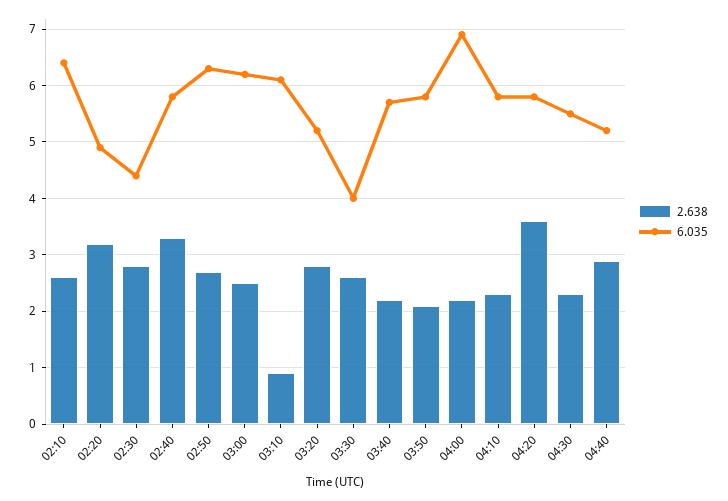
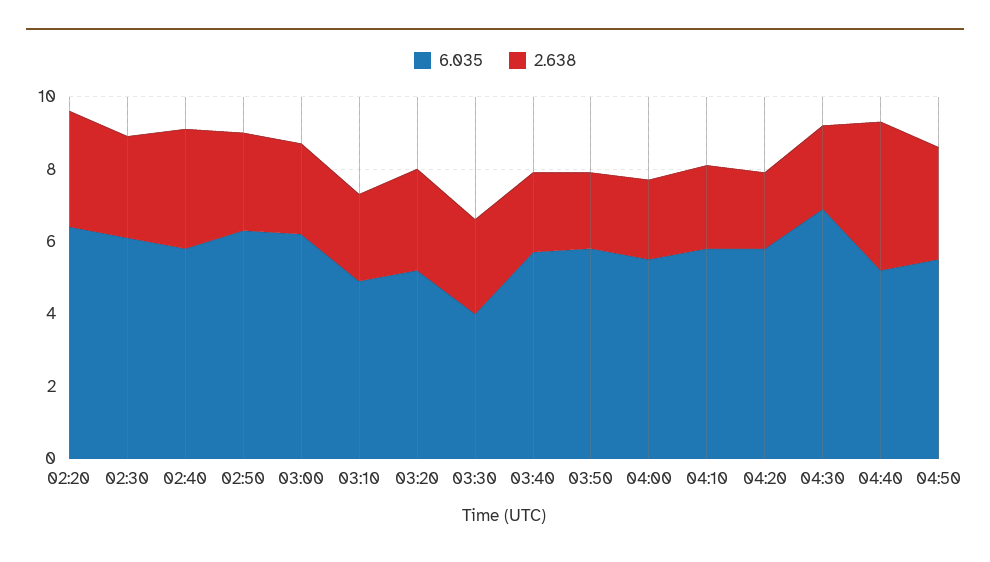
2.638, 02:10: 2.5 -> none
6.035, 02:10: 6.5 -> none
6.035, 02:20: 5 -> 6.5
6.035, 02:30: 4.5 -> 6
2.638, 03:10: 1 -> 2.5
6.035, 03:10: 6 -> 5
6.035, 04:00: 7 -> 5.5
2.638, 04:20: 3.5 -> 2
6.035, 04:30: 5.5 -> 7
2.638, 04:40: 3 -> 4
6.035, 04:50: none -> 5.5
2.638, 04:50: none -> 3

